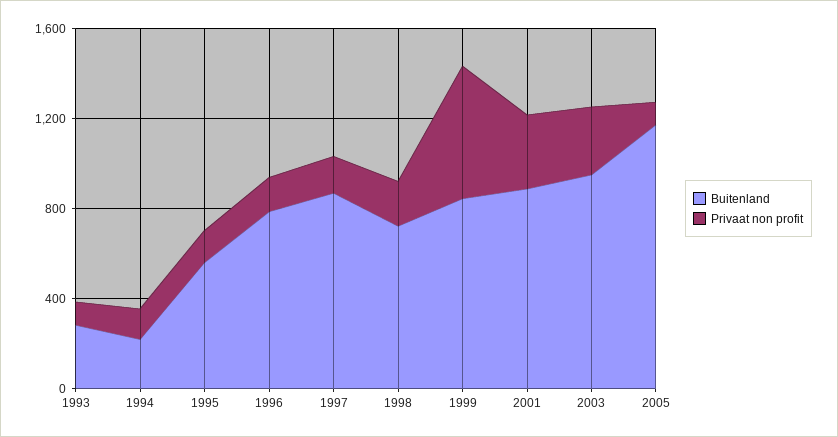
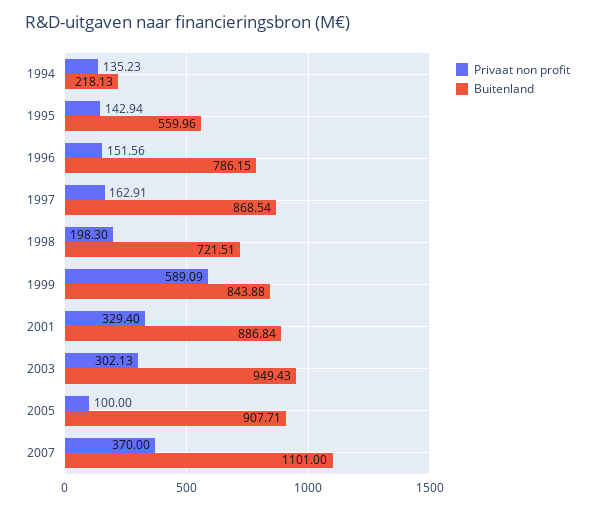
Buitenland, 1993: 300 -> none
Privaat non profit, 1993: 100 -> none
Buitenland, 2005: 1200 -> 907.71
Privaat non profit, 2007: none -> 370
Buitenland, 2007: none -> 1101

